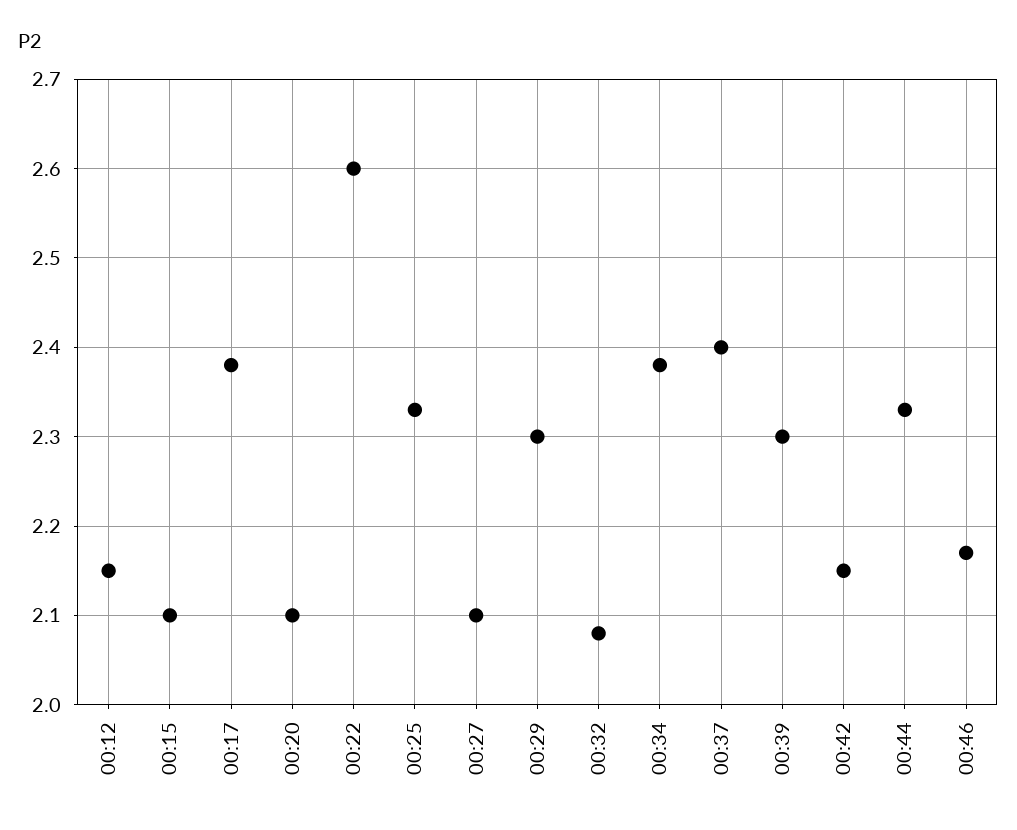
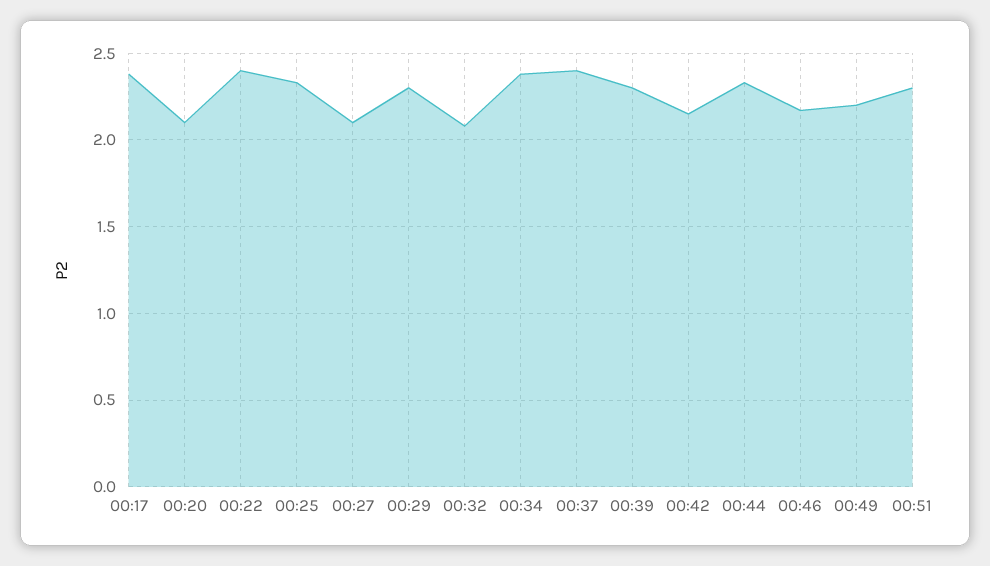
00:12: 2.15 -> none
00:15: 2.1 -> none
00:22: 2.6 -> 2.4
00:49: none -> 2.2
00:51: none -> 2.3

